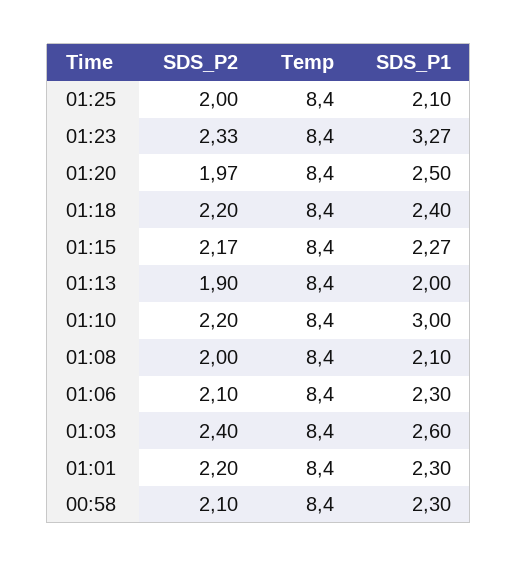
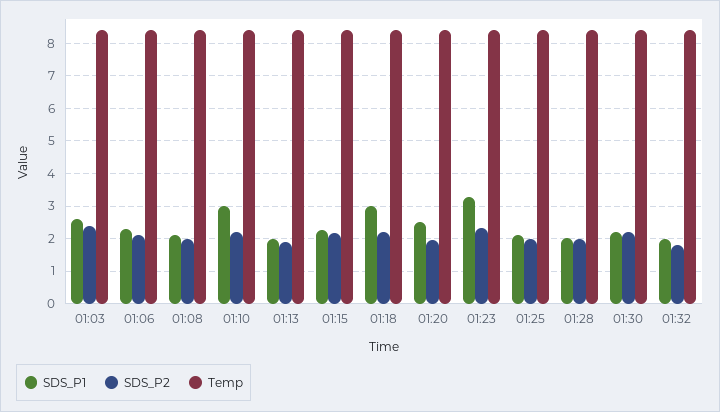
SDS_P1, 01:18: 2.4 -> 3
SDS_P2, 01:01: 2.2 -> none
Temp, 01:01: 8.4 -> none
SDS_P1, 01:01: 2.3 -> none
SDS_P2, 00:58: 2.1 -> none
Temp, 00:58: 8.4 -> none
SDS_P1, 00:58: 2.3 -> none
SDS_P1, 01:28: none -> 2
SDS_P2, 01:28: none -> 2
Temp, 01:28: none -> 8.4
SDS_P1, 01:30: none -> 2.2
SDS_P2, 01:30: none -> 2.2
Temp, 01:30: none -> 8.4
SDS_P1, 01:32: none -> 2
SDS_P2, 01:32: none -> 1.8
Temp, 01:32: none -> 8.4

